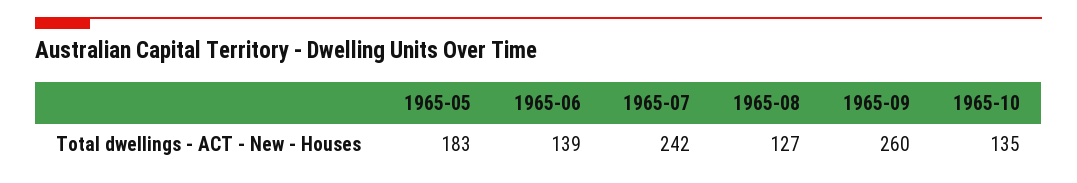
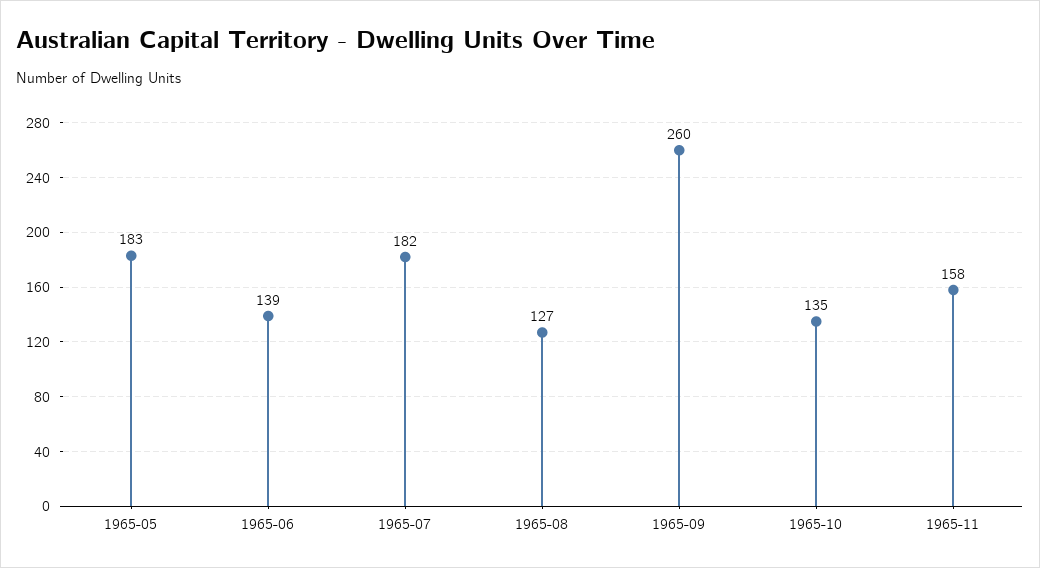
1965-07: 242 -> 182
1965-11: none -> 158

